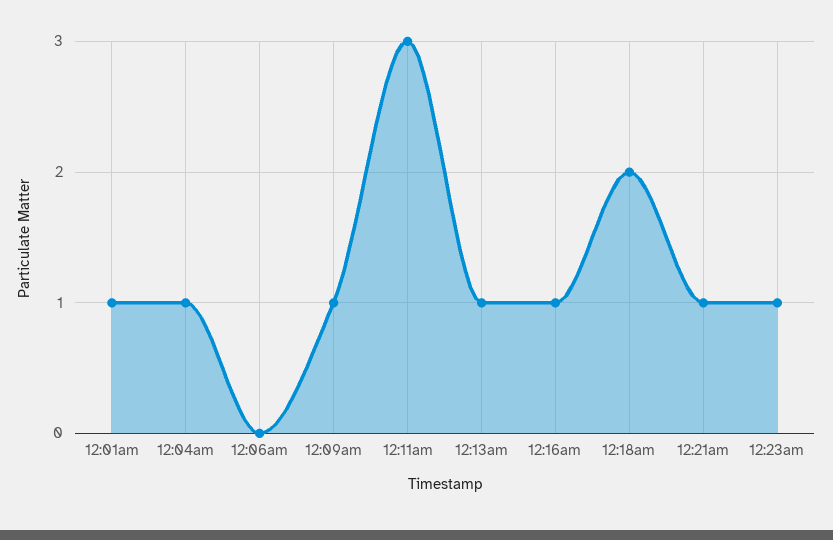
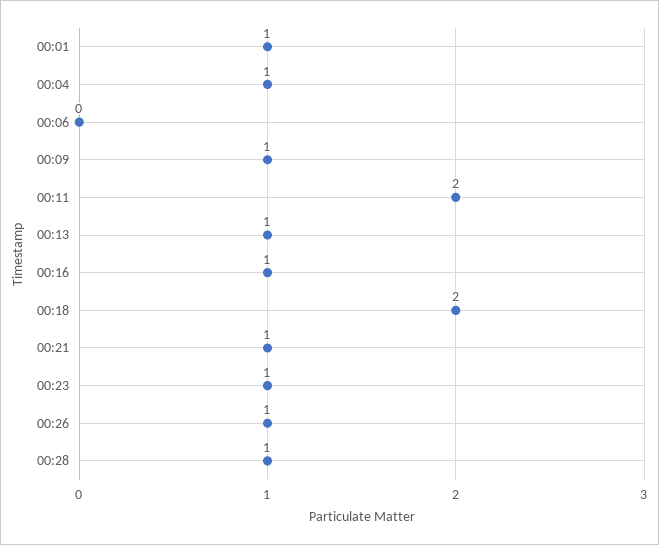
12:11am: 3 -> 2
00:26: none -> 1
00:28: none -> 1

